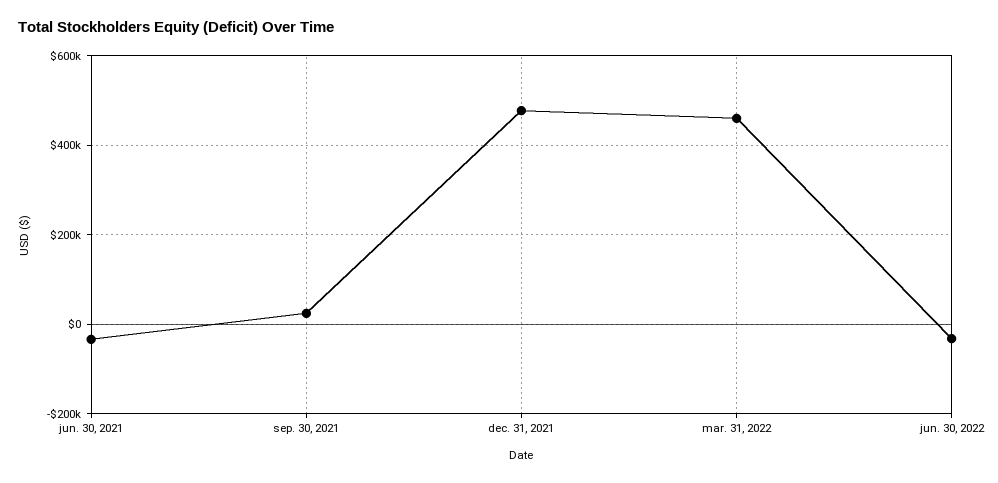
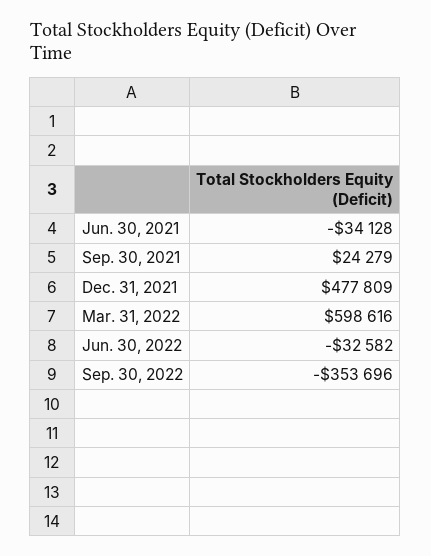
mar. 31, 2022: 460000 -> 598616
Sep. 30, 2022: none -> -353696

